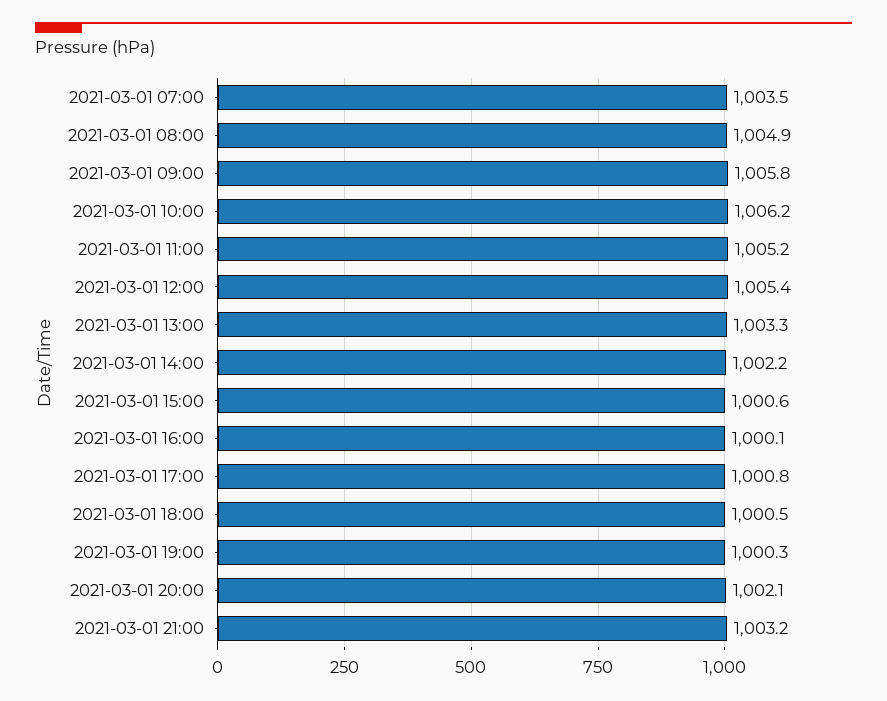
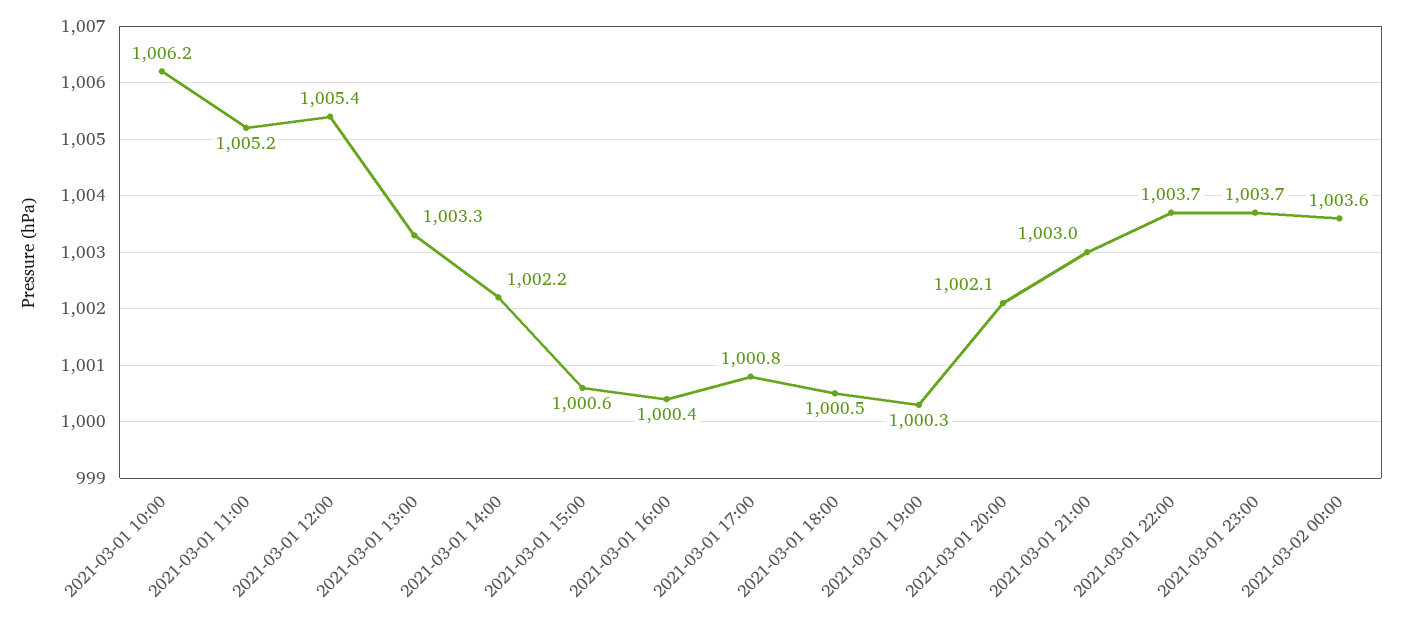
2021-03-01 07:00: 1003.5 -> none
2021-03-01 08:00: 1004.9 -> none
2021-03-01 09:00: 1005.8 -> none
2021-03-01 16:00: 1000.1 -> 1000.4
2021-03-01 21:00: 1003.2 -> 1003
2021-03-01 22:00: none -> 1003.7
2021-03-01 23:00: none -> 1003.7
2021-03-02 00:00: none -> 1003.6

